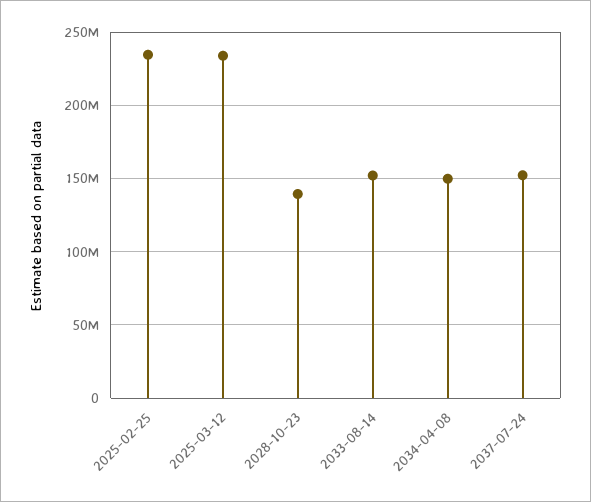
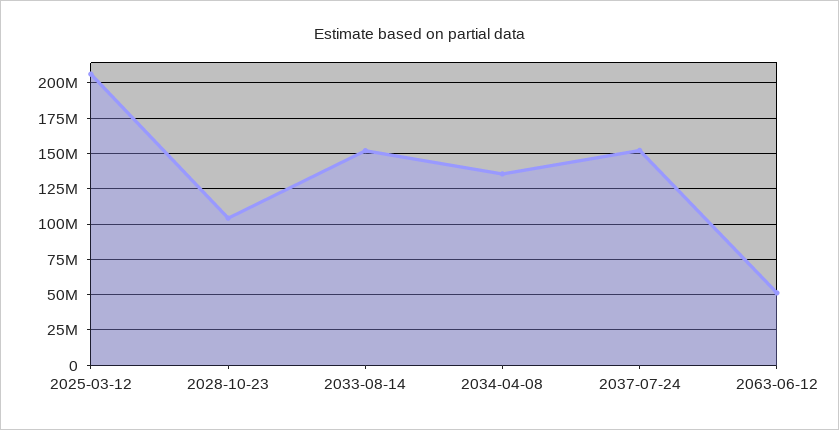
2025-02-25: 235000000 -> none
2025-03-12: 235000000 -> 205000000
2028-10-23: 140000000 -> 105000000
2034-04-08: 150000000 -> 135000000
2063-06-12: none -> 50000000

